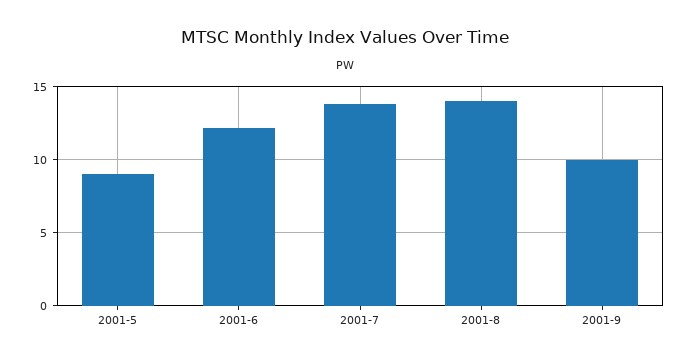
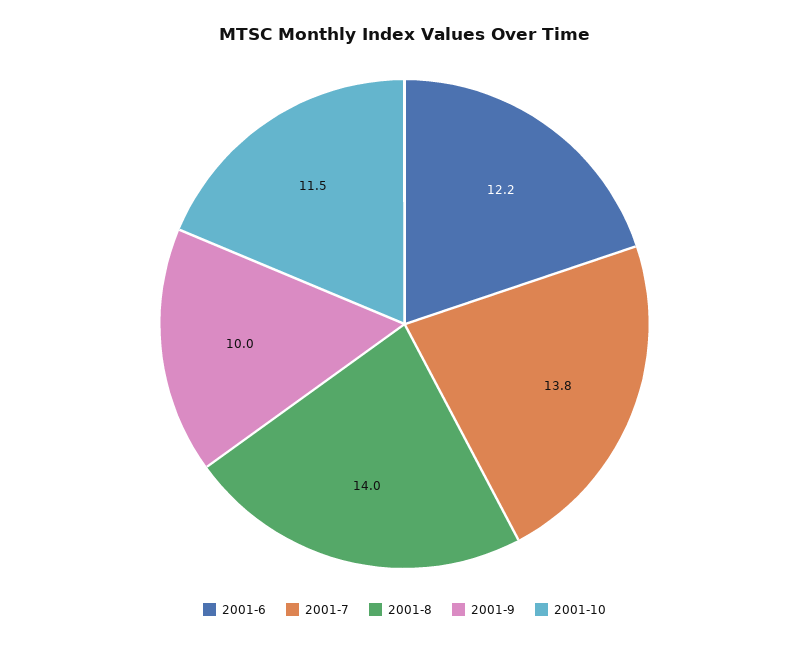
2001-5: 9 -> none
2001-10: none -> 11.5

